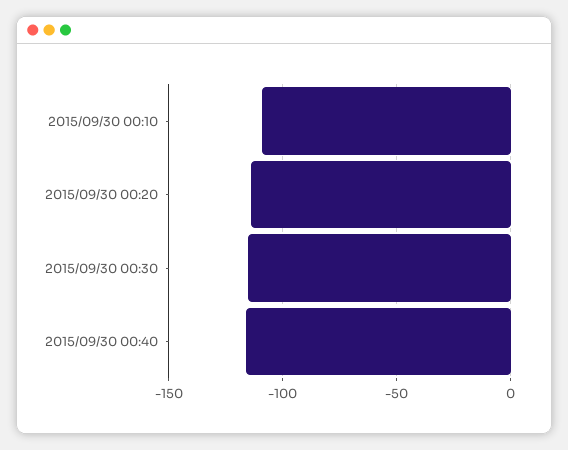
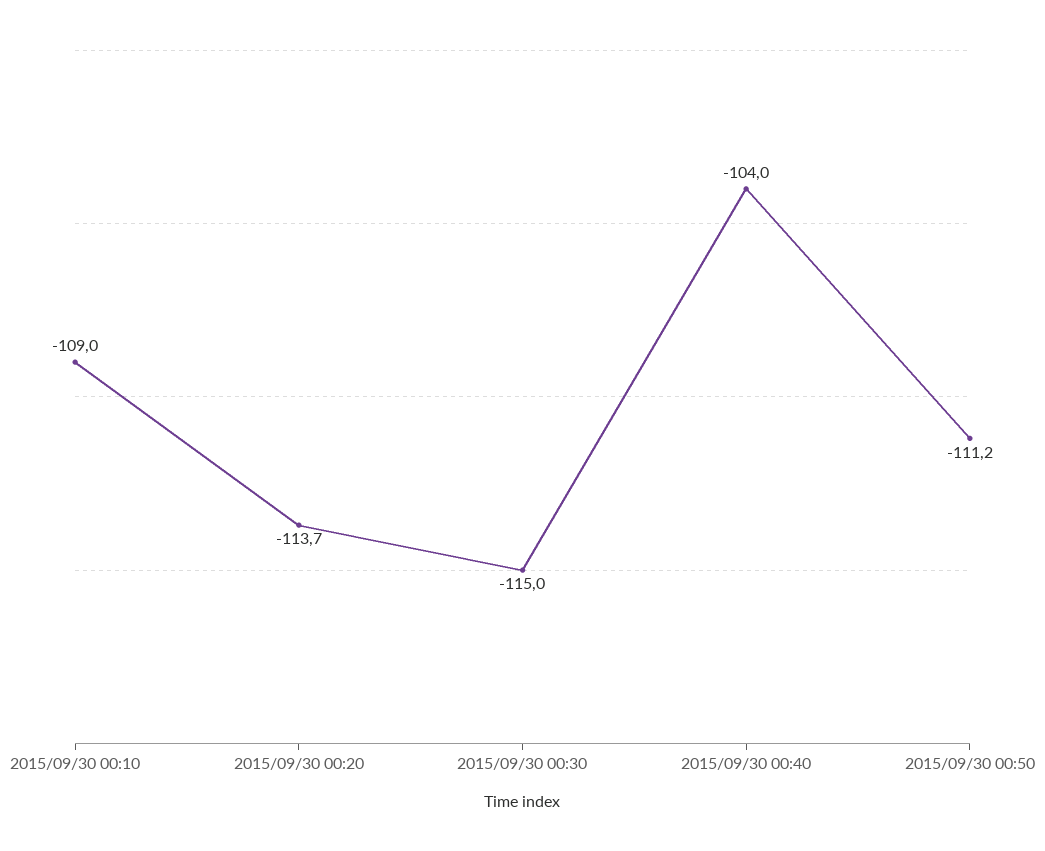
2015/09/30 00:40: -115 -> -104
2015/09/30 00:50: none -> -111.2

